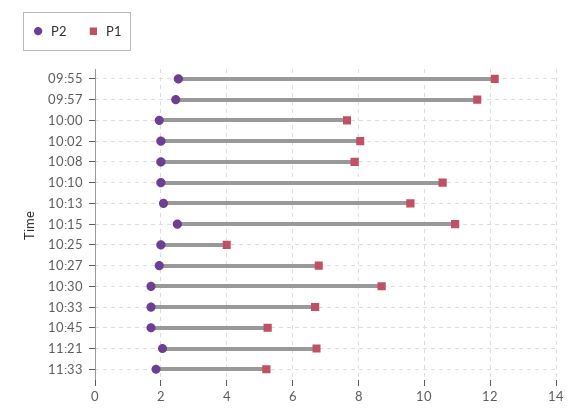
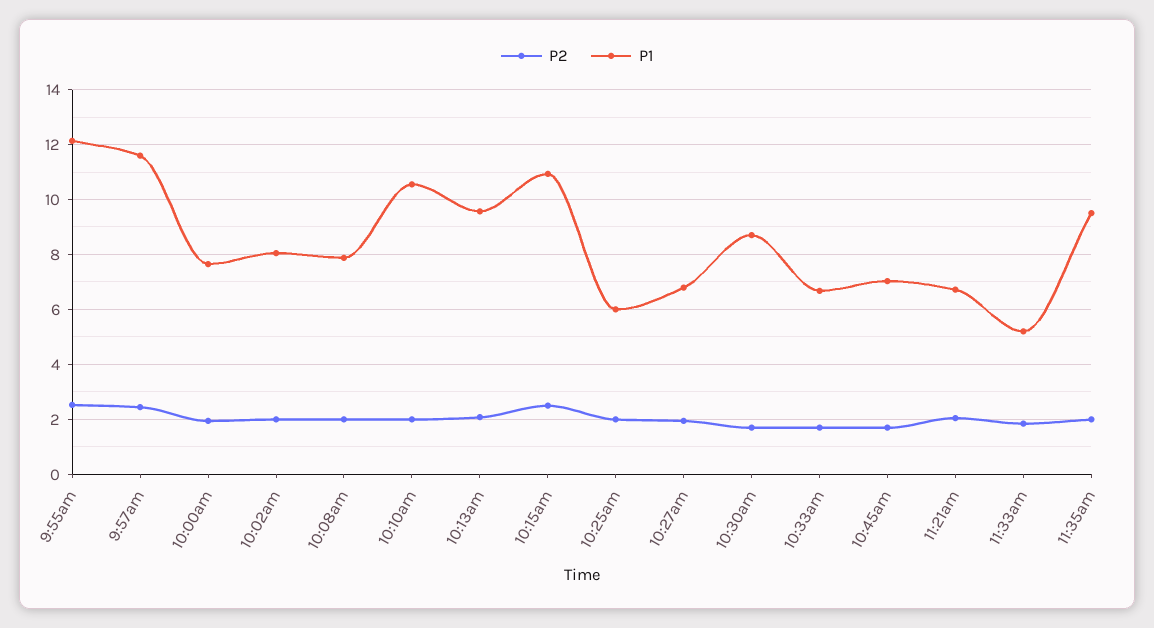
P1, 10:25: 4 -> 6
P1, 10:45: 5.2 -> 7
P2, 11:35am: none -> 2
P1, 11:35am: none -> 9.5

